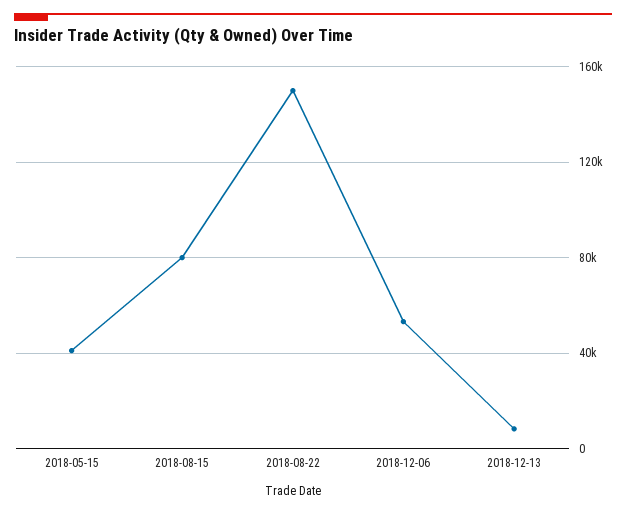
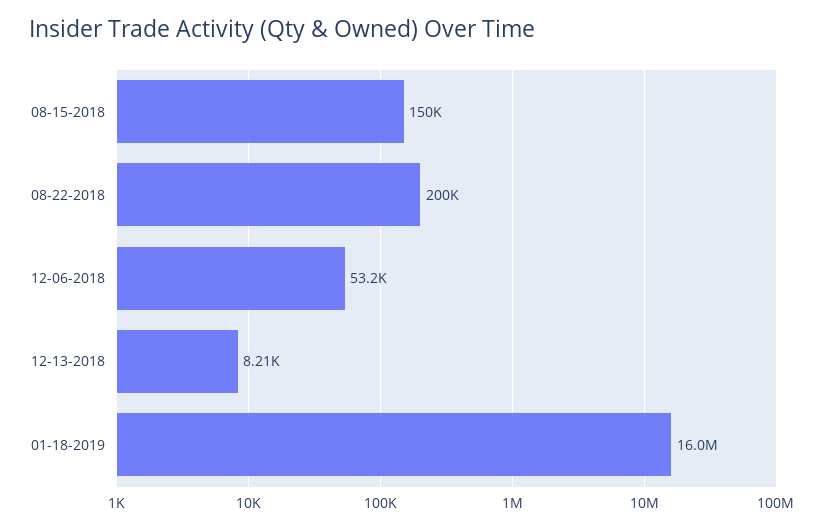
2018-05-15: 40000 -> none
2018-08-15: 80000 -> 150000
2018-08-22: 150000 -> 200000
01-18-2019: none -> 16000000

